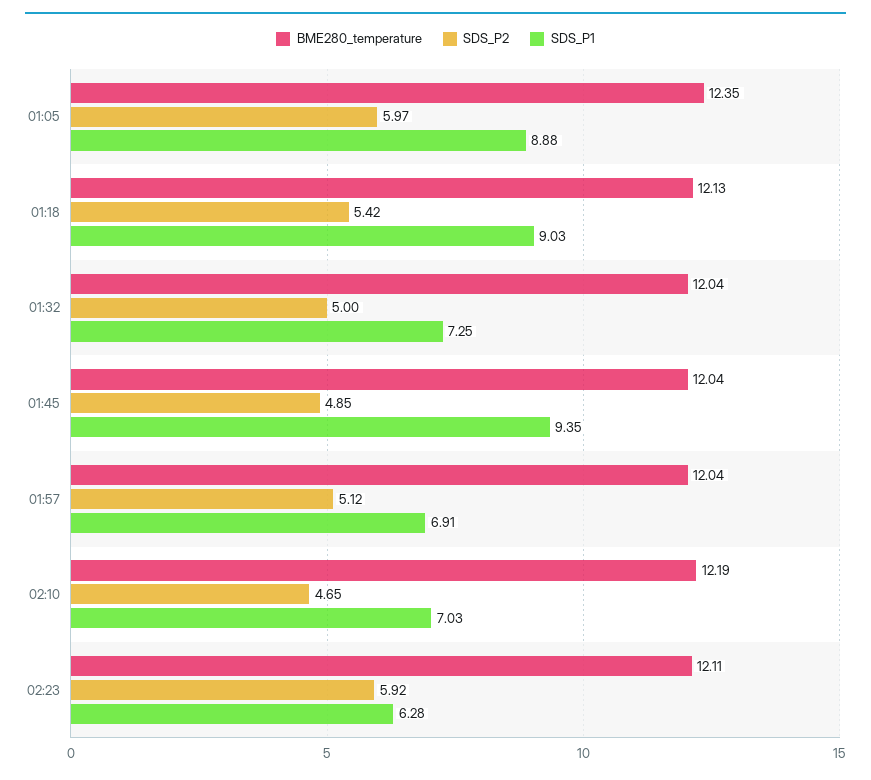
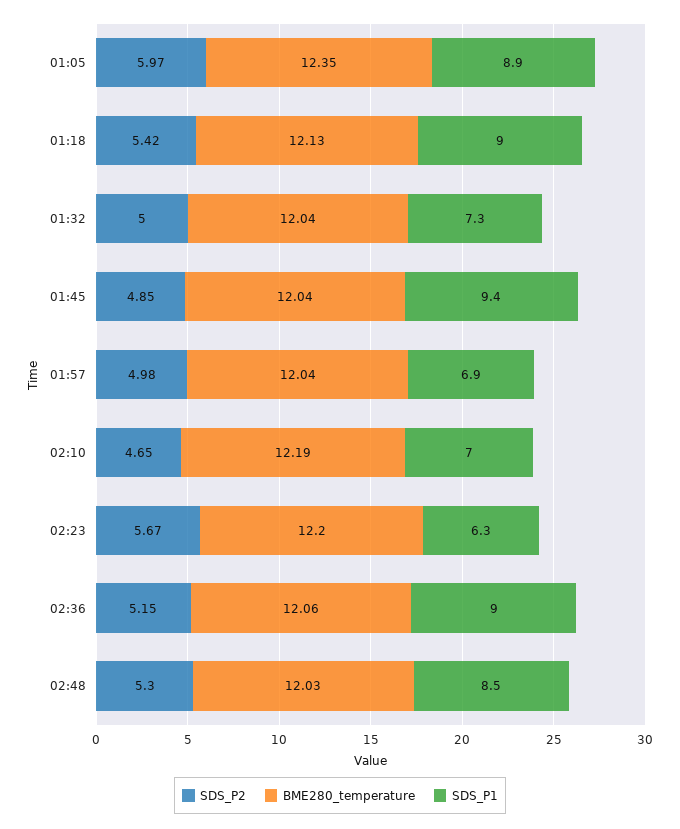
SDS_P2, 01:57: 5.12 -> 4.98
BME280_temperature, 02:23: 12.11 -> 12.2
SDS_P2, 02:23: 5.92 -> 5.67
SDS_P2, 02:36: none -> 5.15
BME280_temperature, 02:36: none -> 12.06
SDS_P1, 02:36: none -> 9
SDS_P2, 02:48: none -> 5.3
BME280_temperature, 02:48: none -> 12.03
SDS_P1, 02:48: none -> 8.5

